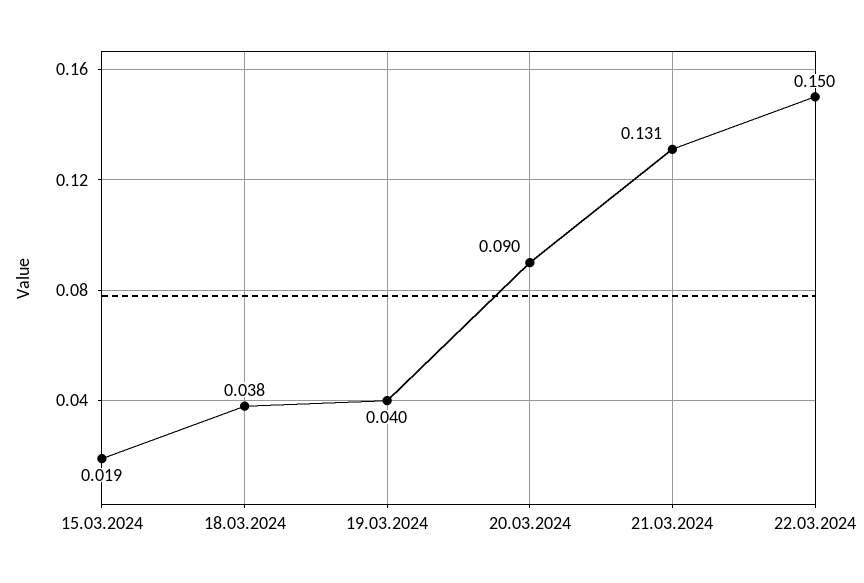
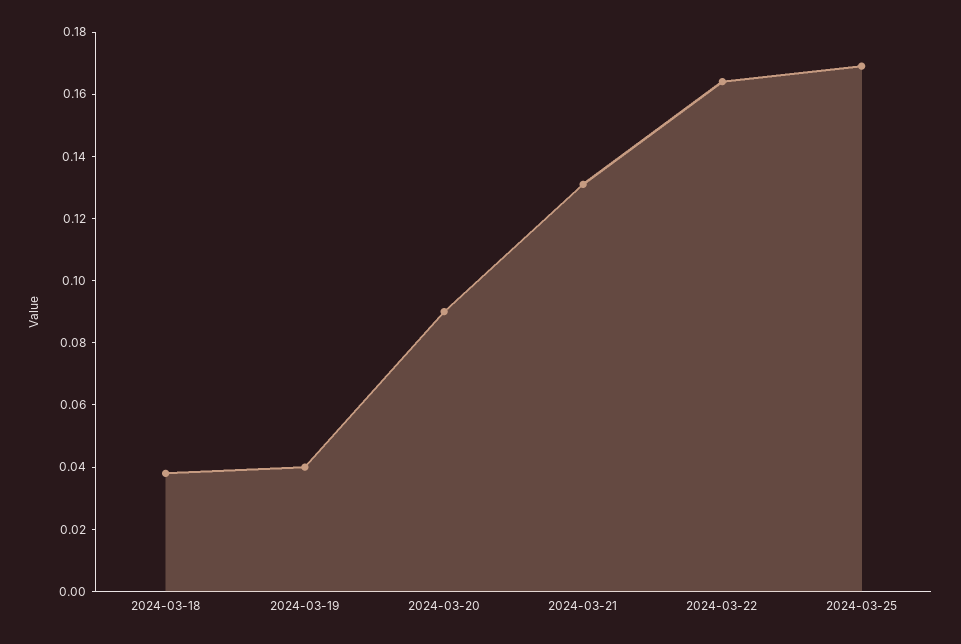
15.03.2024: 0.019 -> none
22.03.2024: 0.15 -> 0.165
2024-03-25: none -> 0.17

